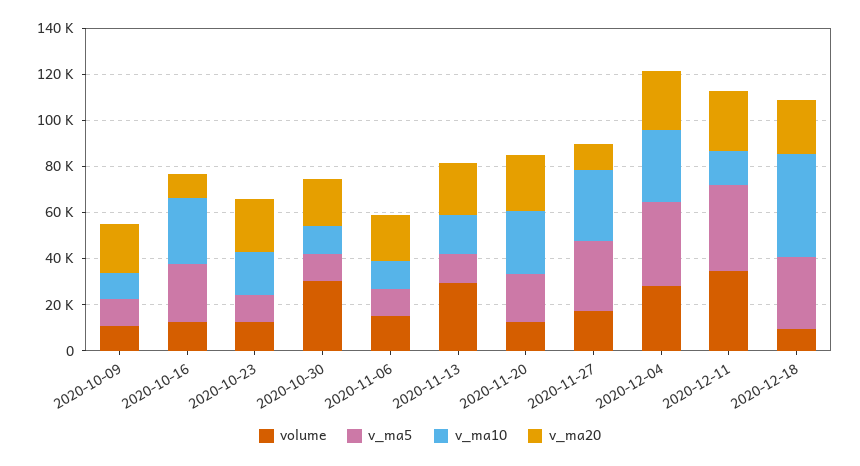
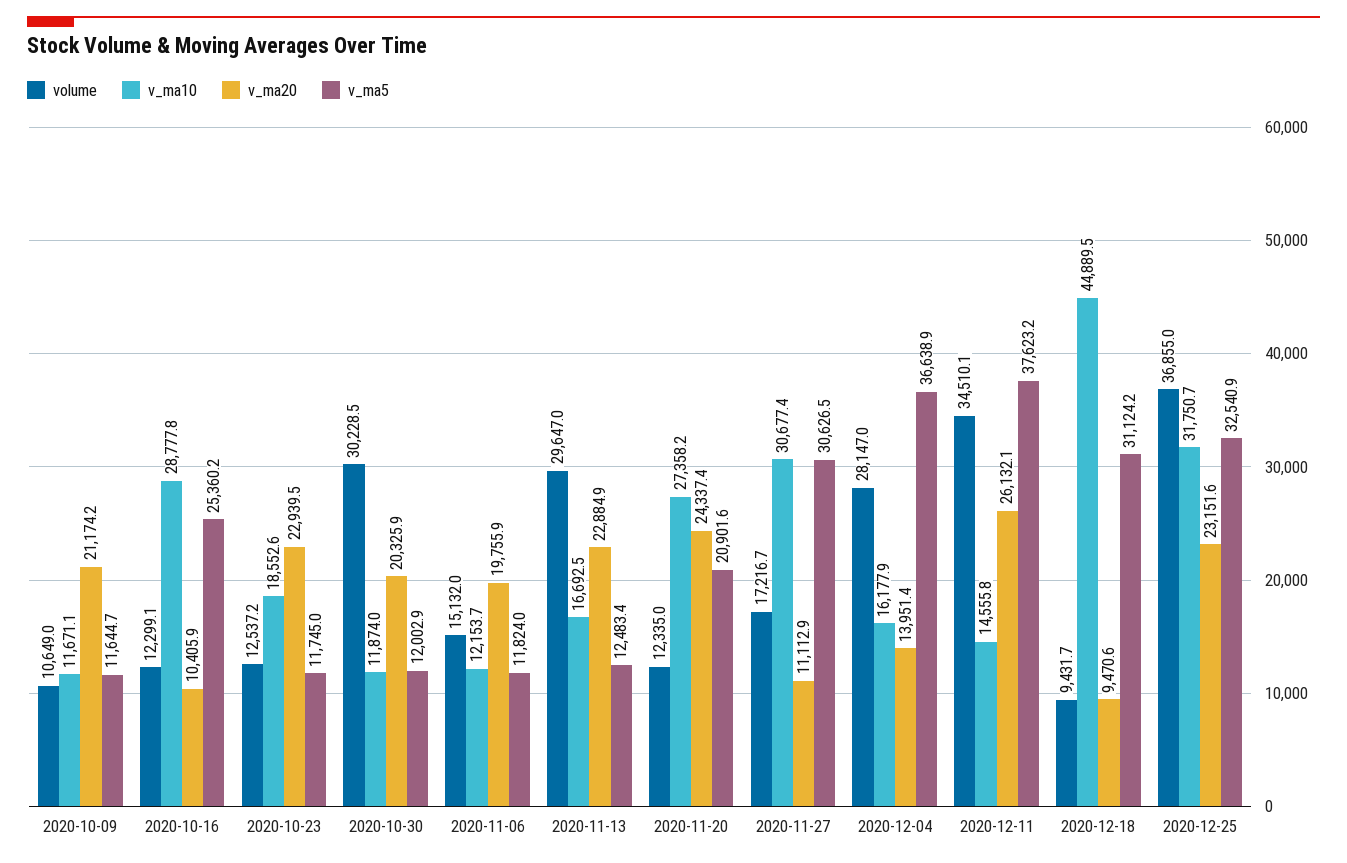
v_ma10, 2020-12-04: 30000 -> 16177.9
v_ma20, 2020-12-04: 25000 -> 13951.4
v_ma20, 2020-12-18: 25000 -> 9470.6
volume, 2020-12-25: none -> 36855
v_ma10, 2020-12-25: none -> 31750.7
v_ma20, 2020-12-25: none -> 23151.6
v_ma5, 2020-12-25: none -> 32540.9

